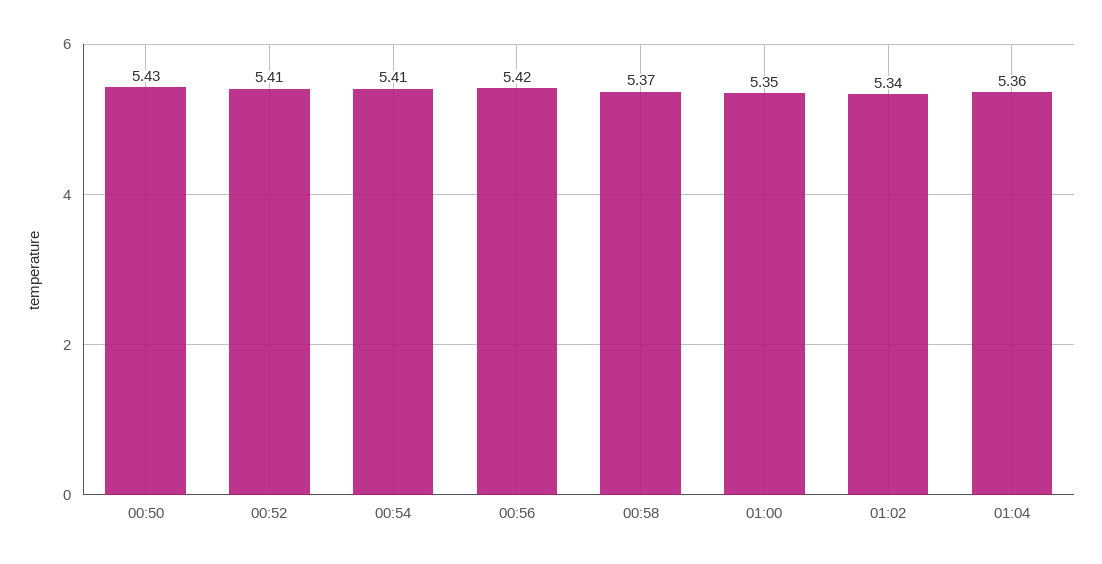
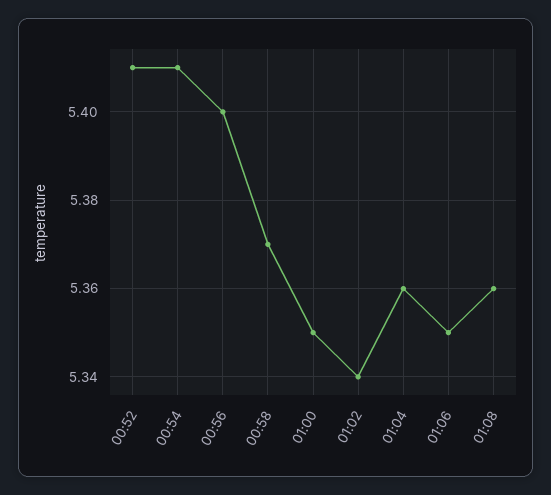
00:50: 5.43 -> none
00:56: 5.42 -> 5.4
01:06: none -> 5.35
01:08: none -> 5.36

